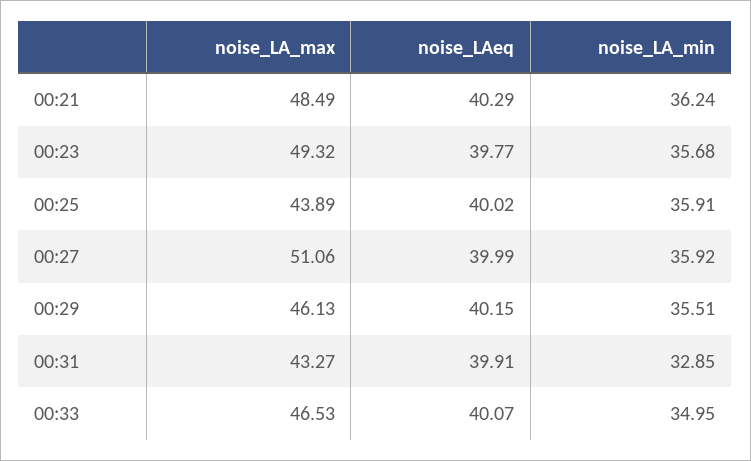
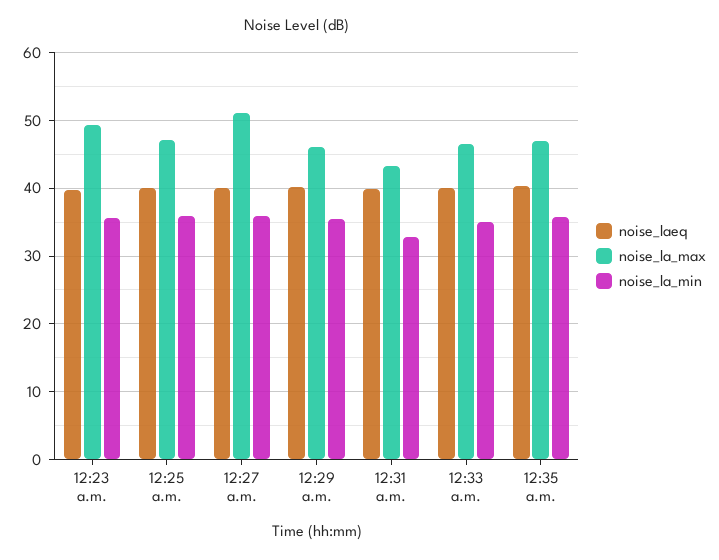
noise_LA_max, 00:21: 48.49 -> none
noise_LAeq, 00:21: 40.29 -> none
noise_LA_min, 00:21: 36.24 -> none
noise_LA_max, 00:25: 43.89 -> 47
noise_LAeq, 12:35 a.m.: none -> 40
noise_LA_max, 12:35 a.m.: none -> 47
noise_LA_min, 12:35 a.m.: none -> 36

